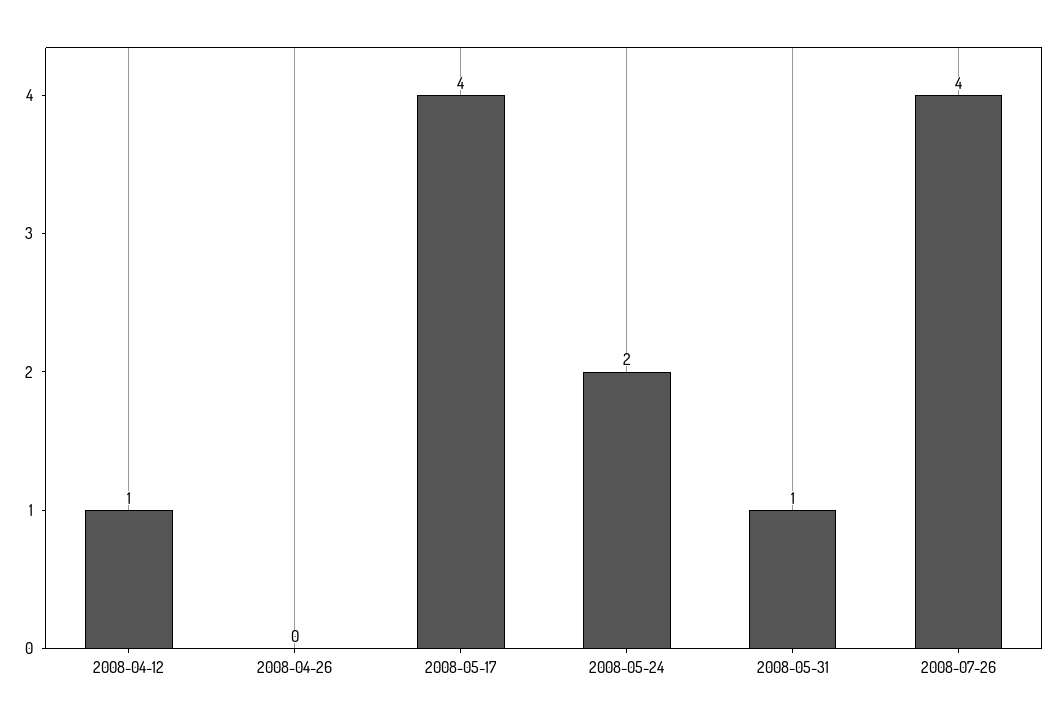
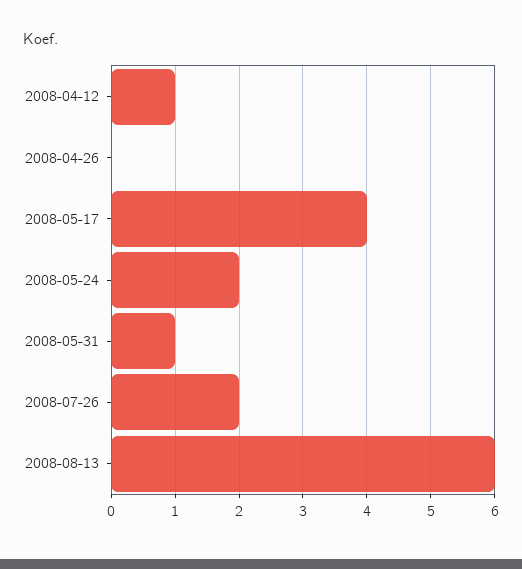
2008-07-26: 4 -> 2
2008-08-13: none -> 6

